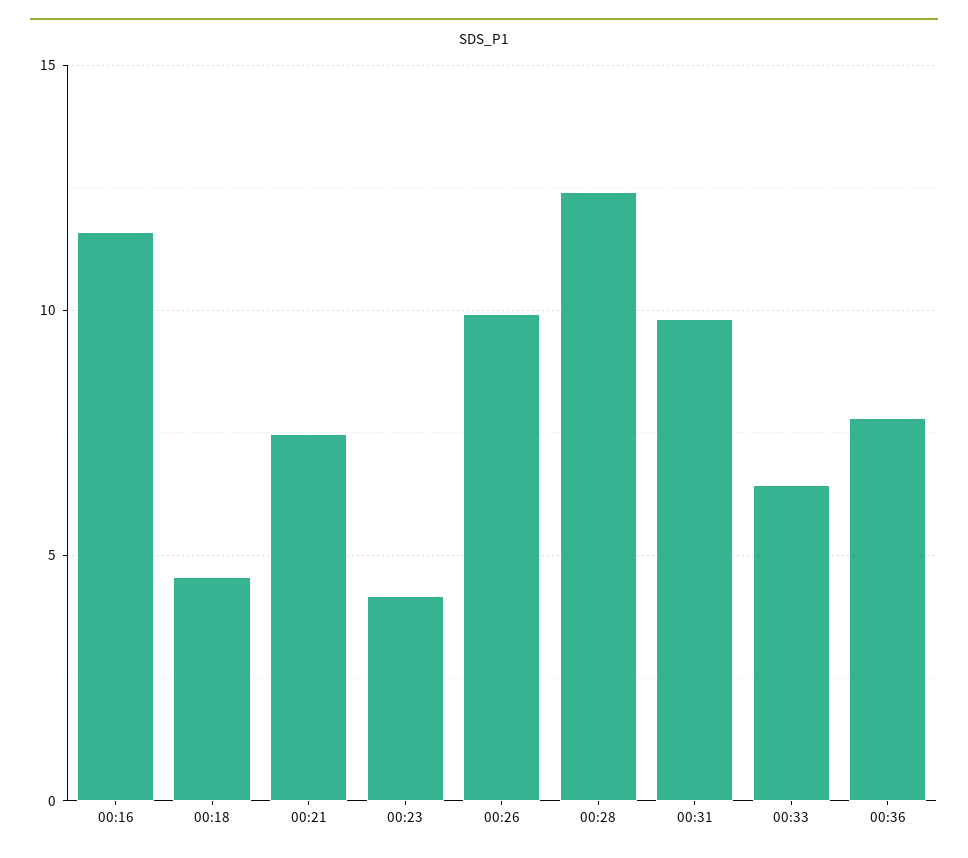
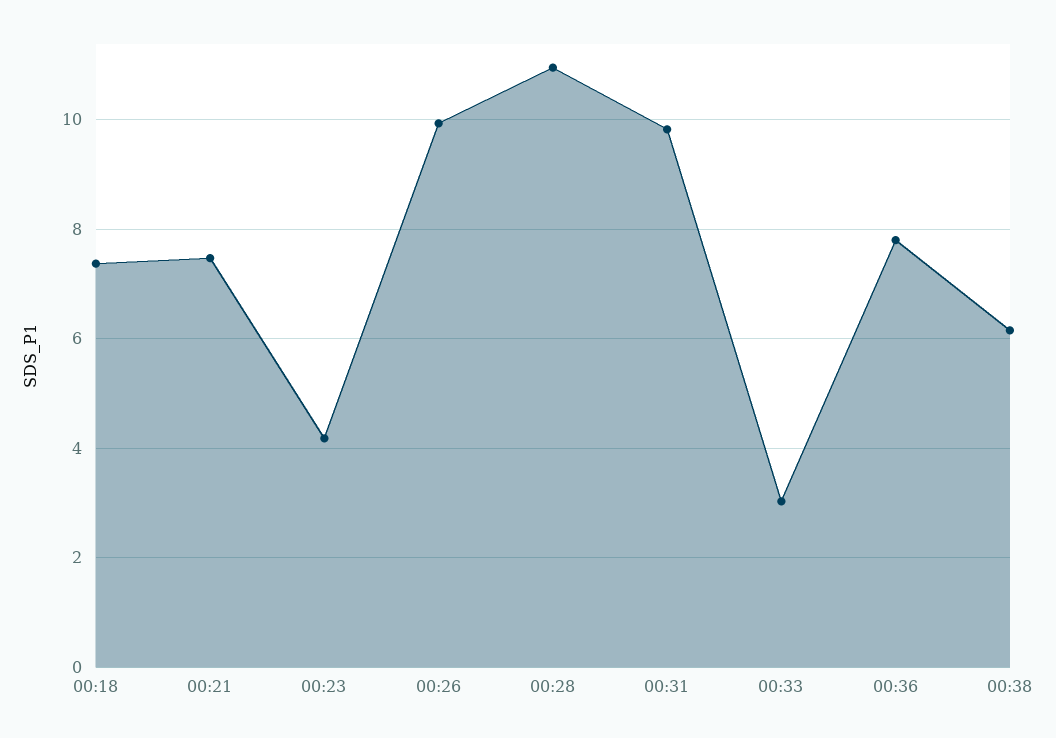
00:16: 11.5 -> none
00:18: 4.5 -> 7.4
00:28: 12.5 -> 11
00:33: 6.5 -> 3
00:38: none -> 6.2

